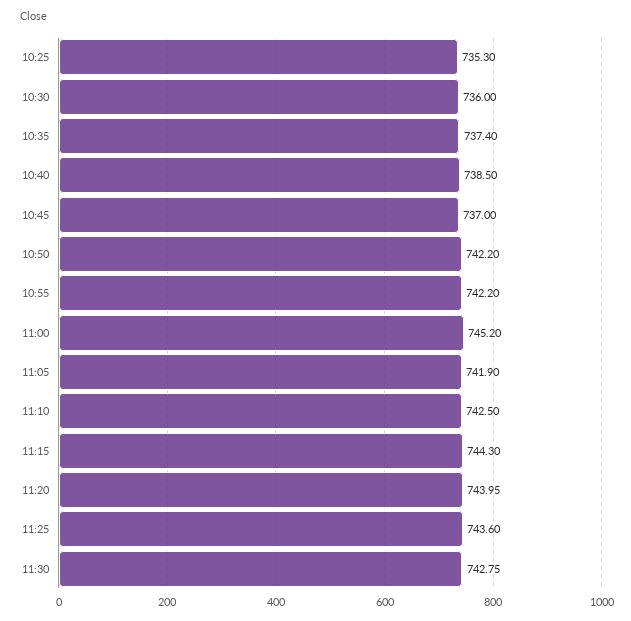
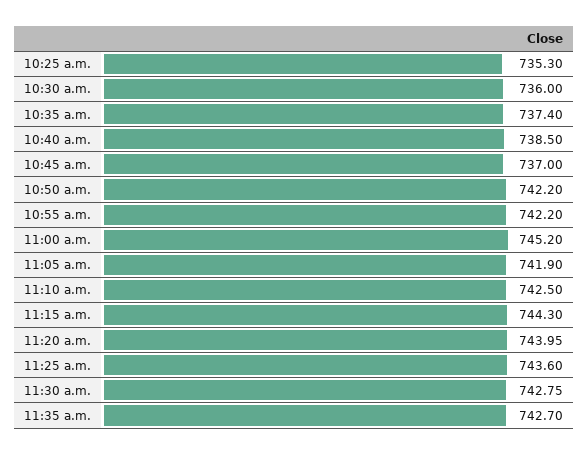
11:35 a.m.: none -> 742.7

